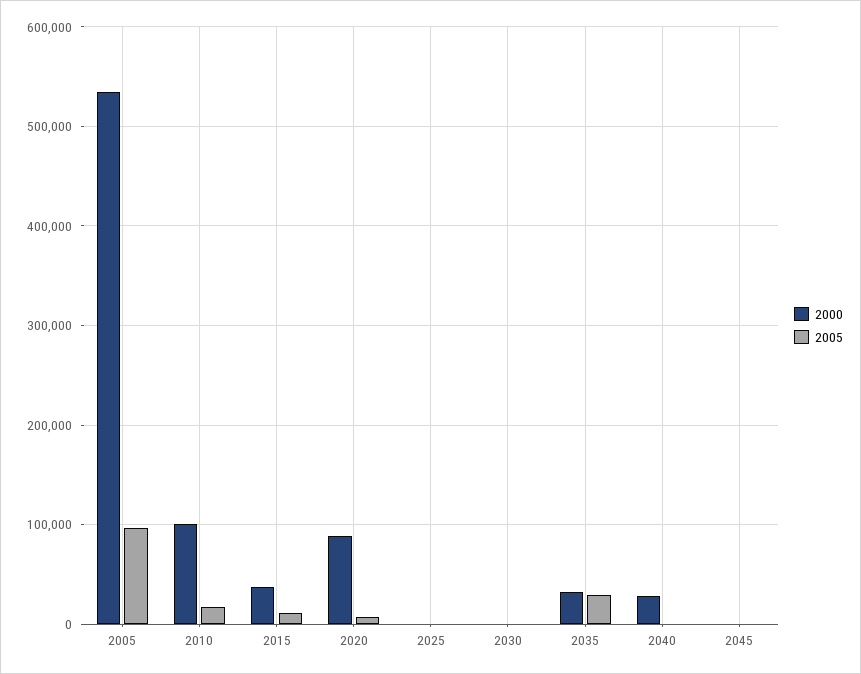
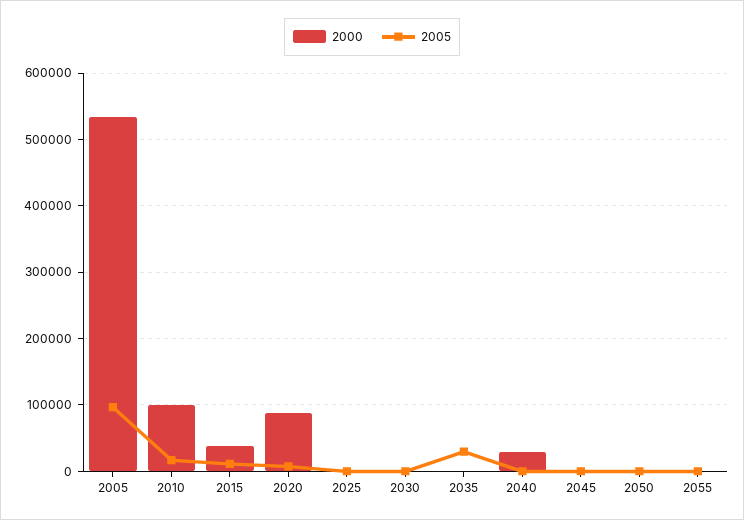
2000, 2035: 30000 -> 0
2000, 2050: none -> 0
2005, 2050: none -> 0
2000, 2055: none -> 0
2005, 2055: none -> 0

